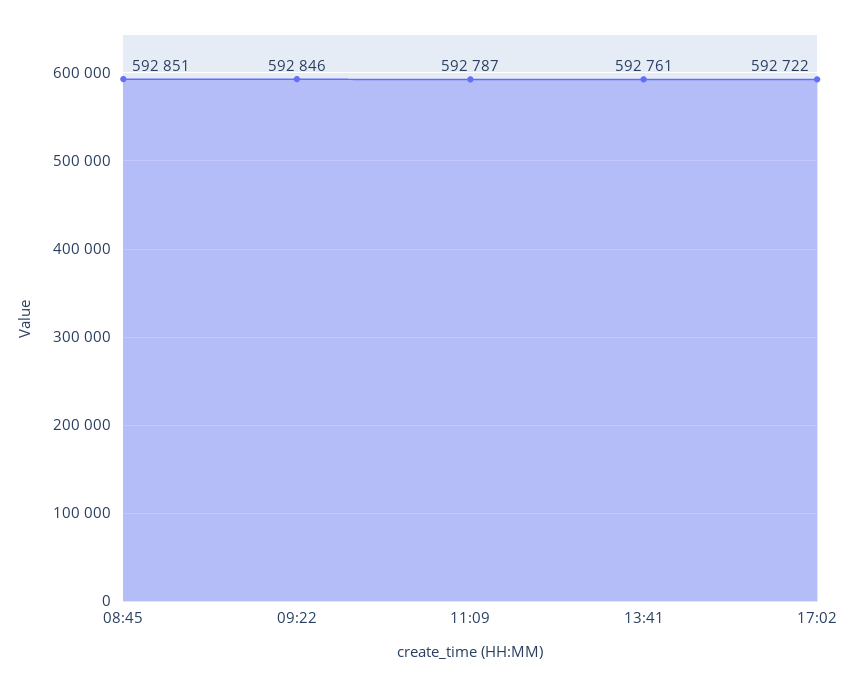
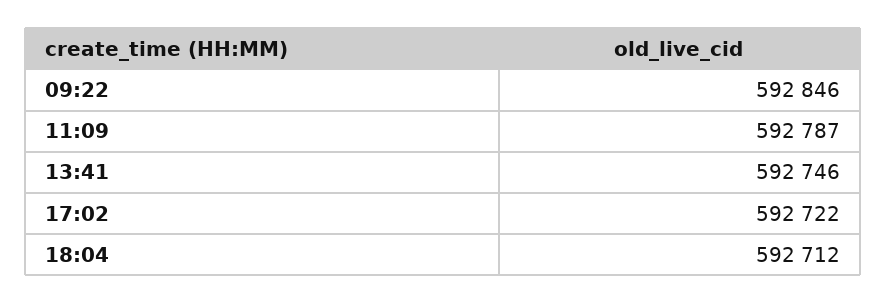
08:45: 592851 -> none
13:41: 592761 -> 592746
18:04: none -> 592712

